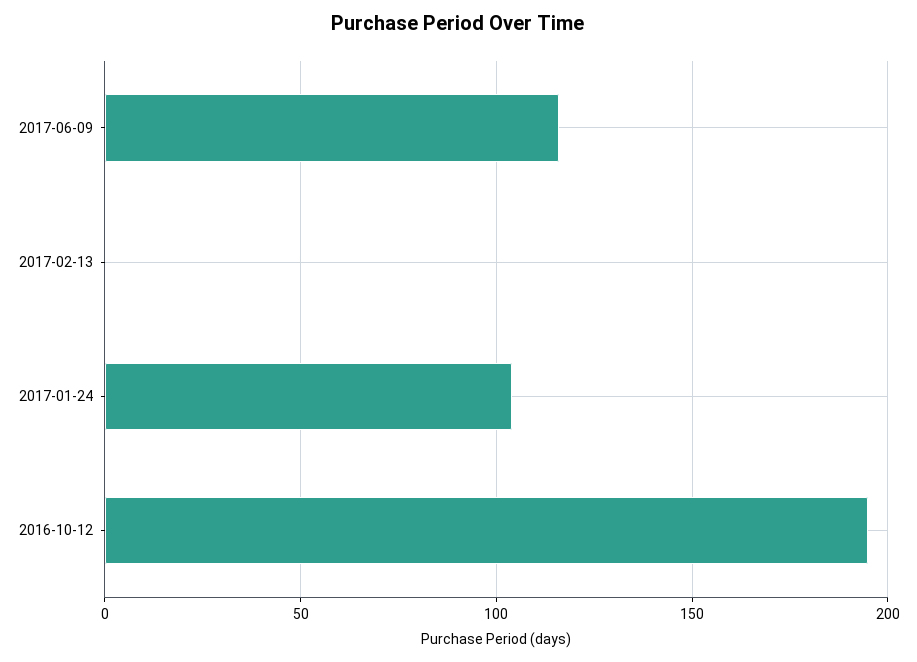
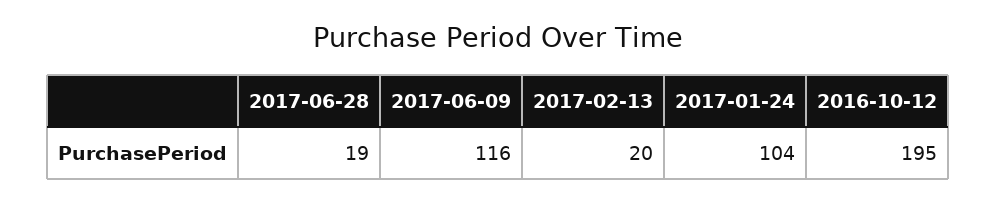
2017-02-13: 0 -> 20
2017-06-28: none -> 19

